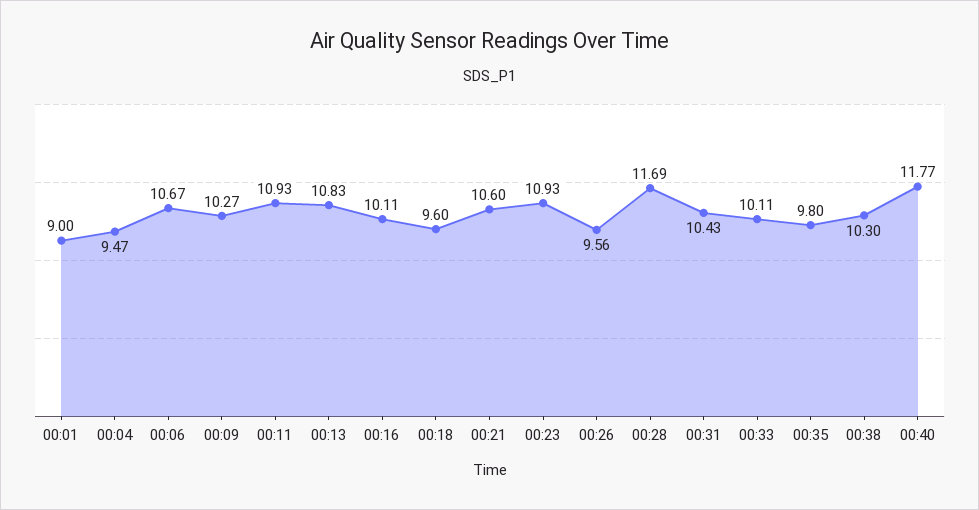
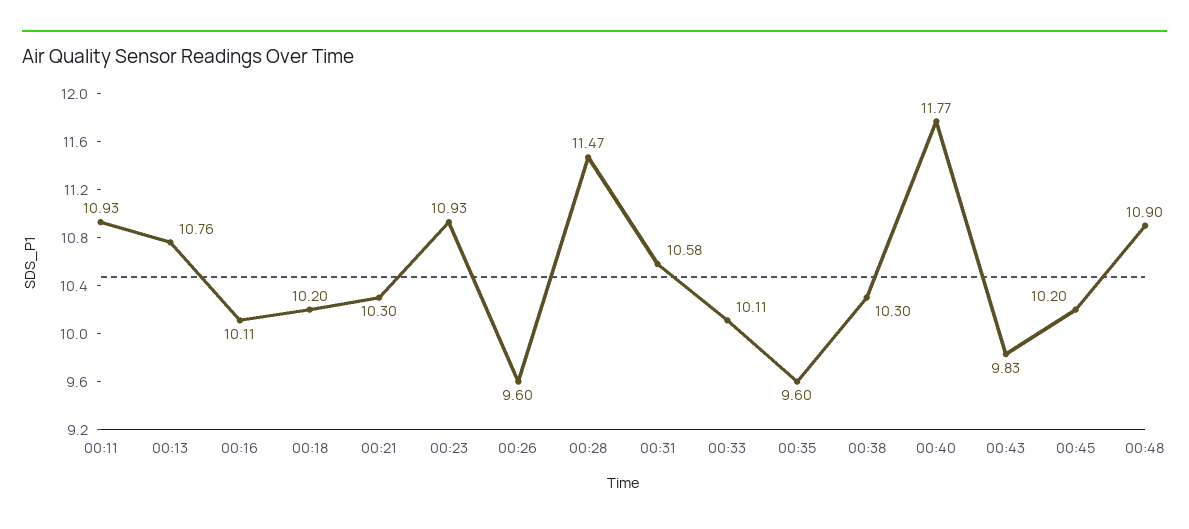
00:01: 9 -> none
00:04: 9.47 -> none
00:06: 10.67 -> none
00:09: 10.27 -> none
00:13: 10.83 -> 10.76
00:18: 9.6 -> 10.2
00:21: 10.6 -> 10.3
00:26: 9.56 -> 9.6
00:28: 11.69 -> 11.47
00:31: 10.43 -> 10.58
00:35: 9.8 -> 9.6
00:43: none -> 9.83
00:45: none -> 10.2
00:48: none -> 10.9

